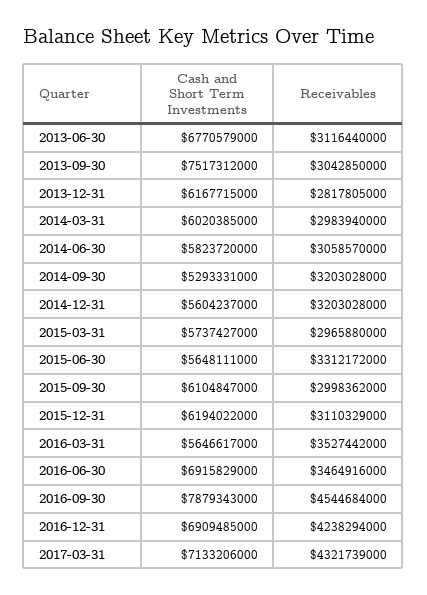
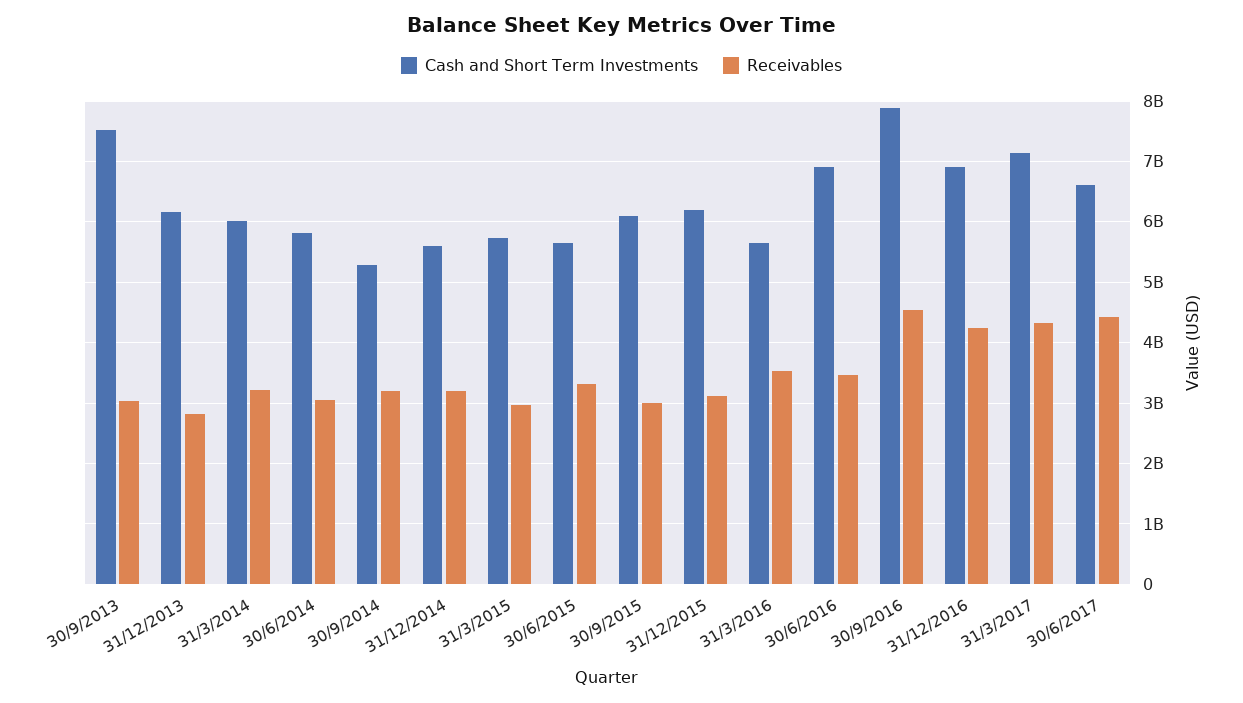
Cash and Short Term Investments, 2013-06-30: 6770579000 -> none
Receivables, 2013-06-30: 3116440000 -> none
Receivables, 2014-03-31: 2983940000 -> 3200000000
Cash and Short Term Investments, 30/6/2017: none -> 6600000000
Receivables, 30/6/2017: none -> 4400000000

